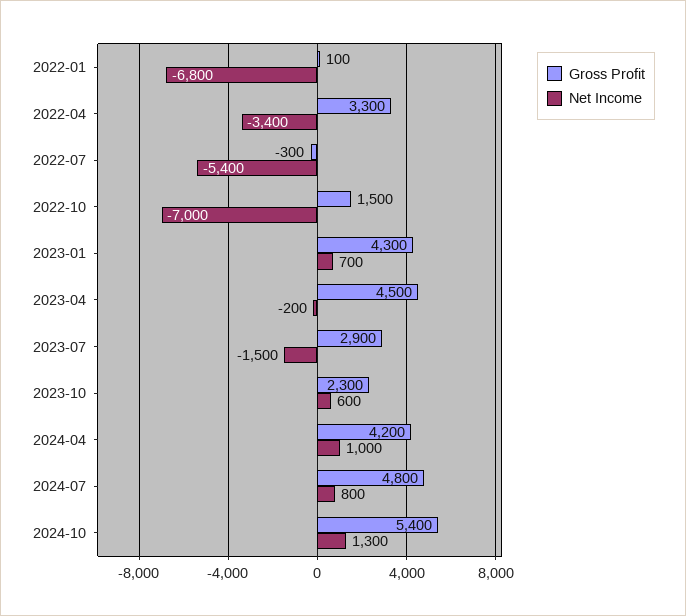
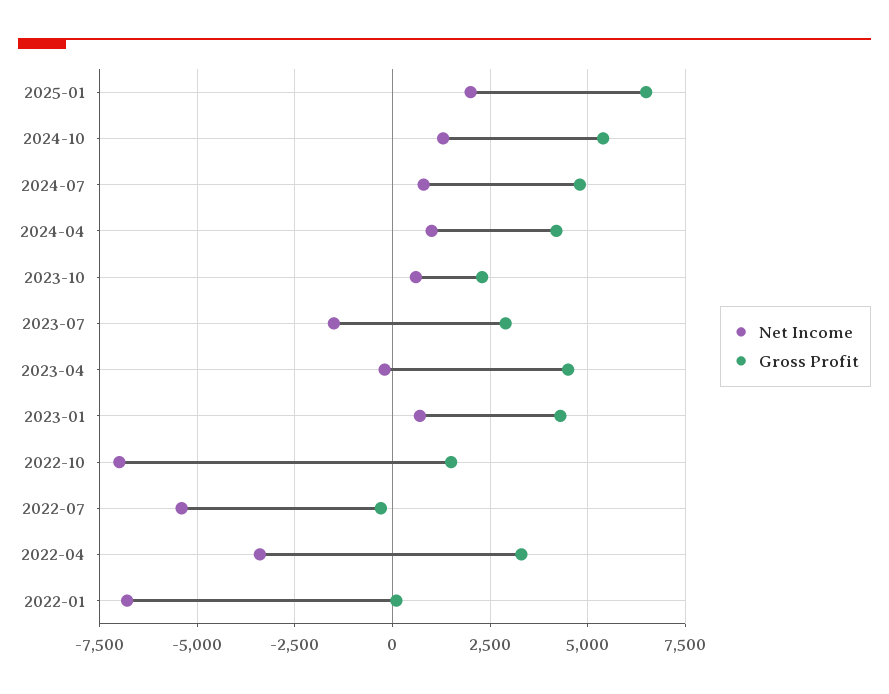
Net Income, 2025-01: none -> 2000
Gross Profit, 2025-01: none -> 6500

